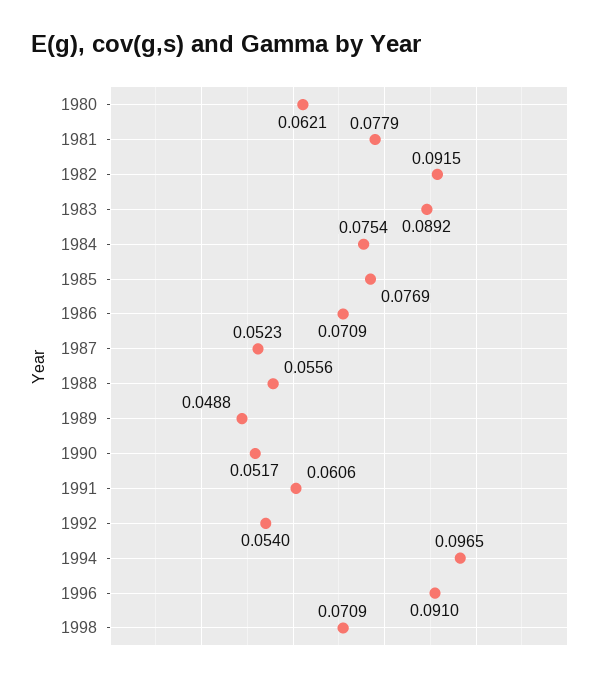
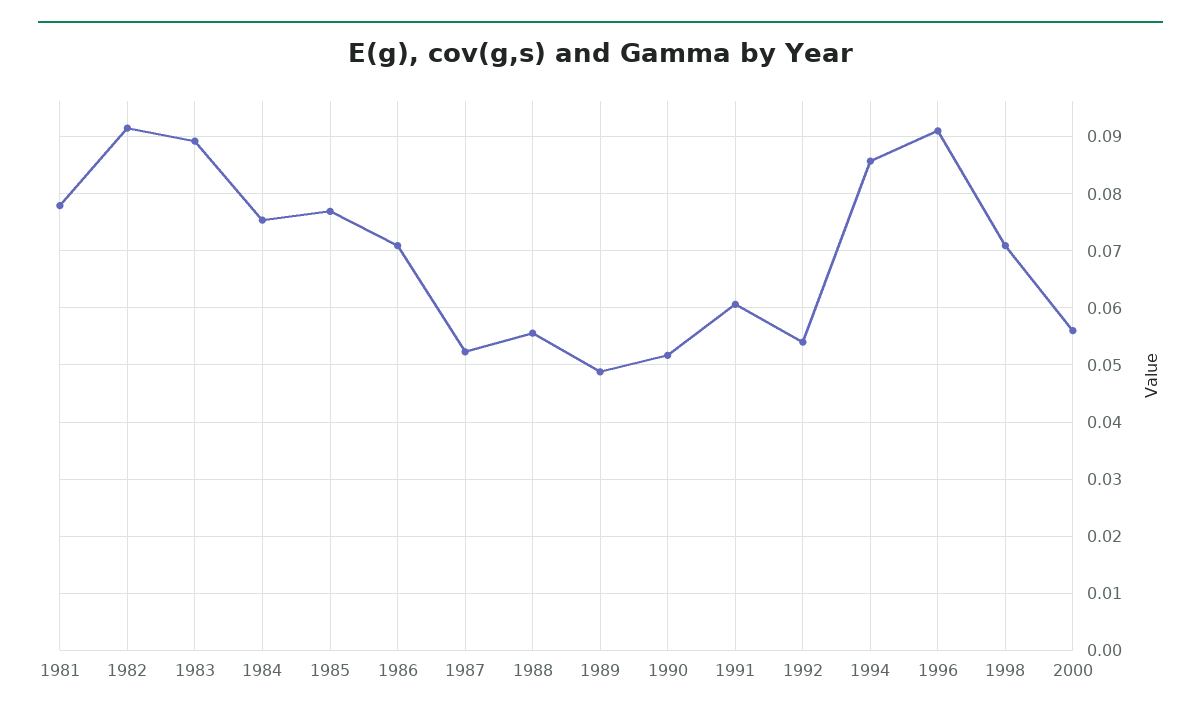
1980: 0.0621 -> none
1994: 0.0965 -> 0.086
2000: none -> 0.056

